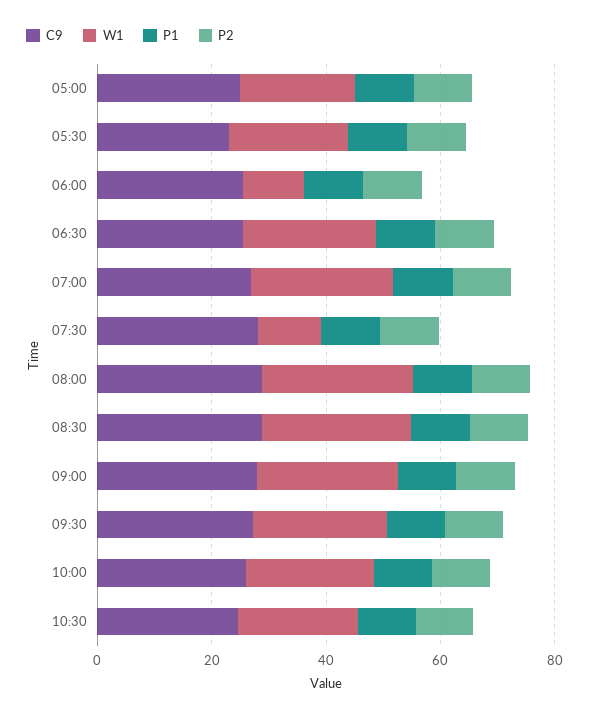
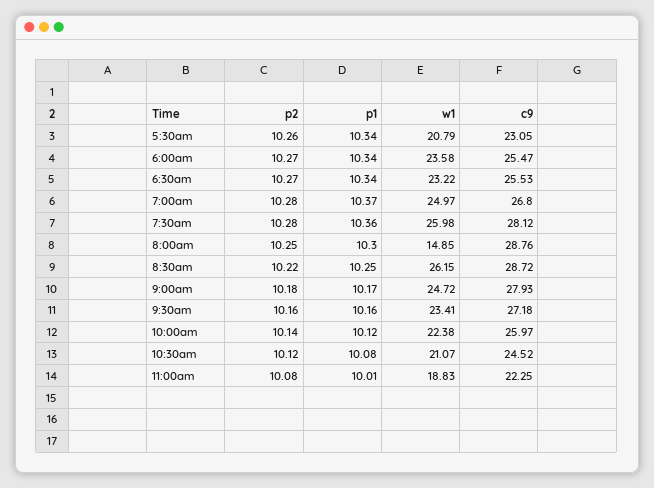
C9, 05:00: 25 -> none
W1, 05:00: 20 -> none
P1, 05:00: 10 -> none
P2, 05:00: 10 -> none
W1, 06:00: 10 -> 23.58
W1, 07:30: 10 -> 25.98
W1, 08:00: 25 -> 14.85
P2, 11:00am: none -> 10.08
P1, 11:00am: none -> 10.01
W1, 11:00am: none -> 18.83
C9, 11:00am: none -> 22.25

